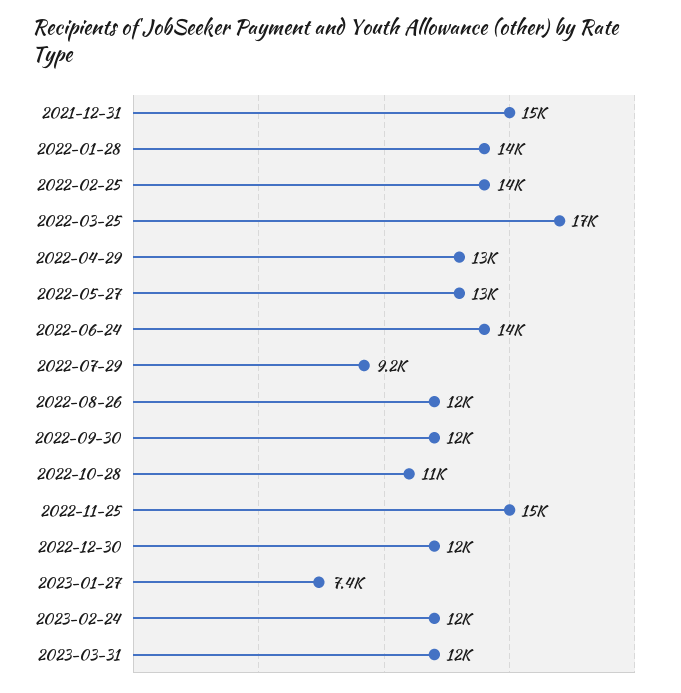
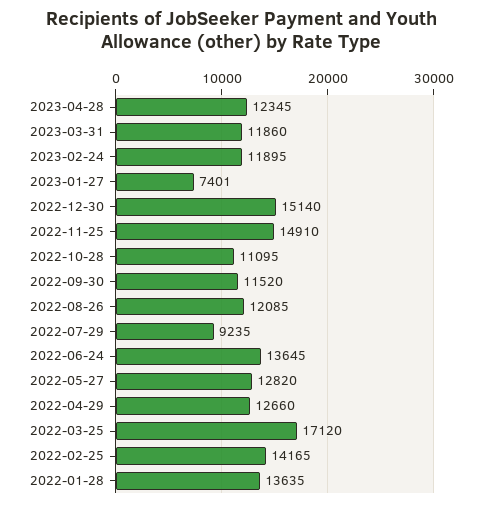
2021-12-31: 15000 -> none
2022-12-30: 12000 -> 15140
2023-04-28: none -> 12345

